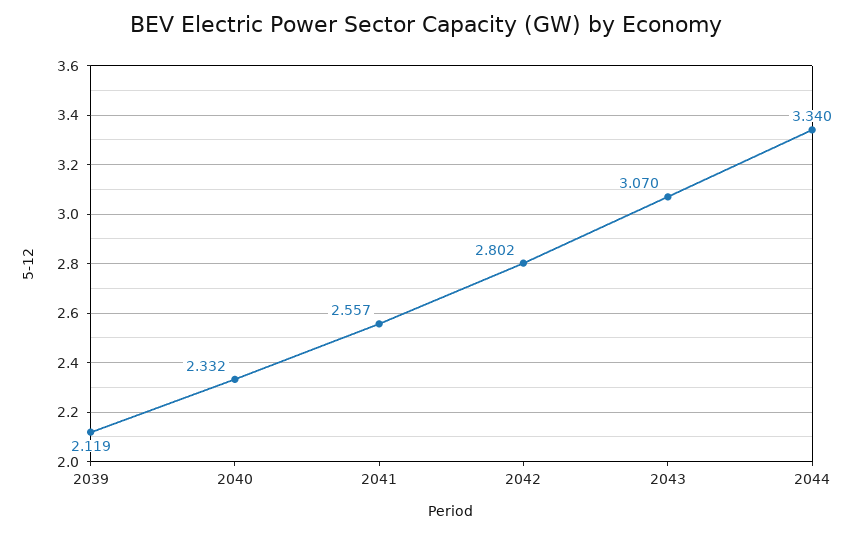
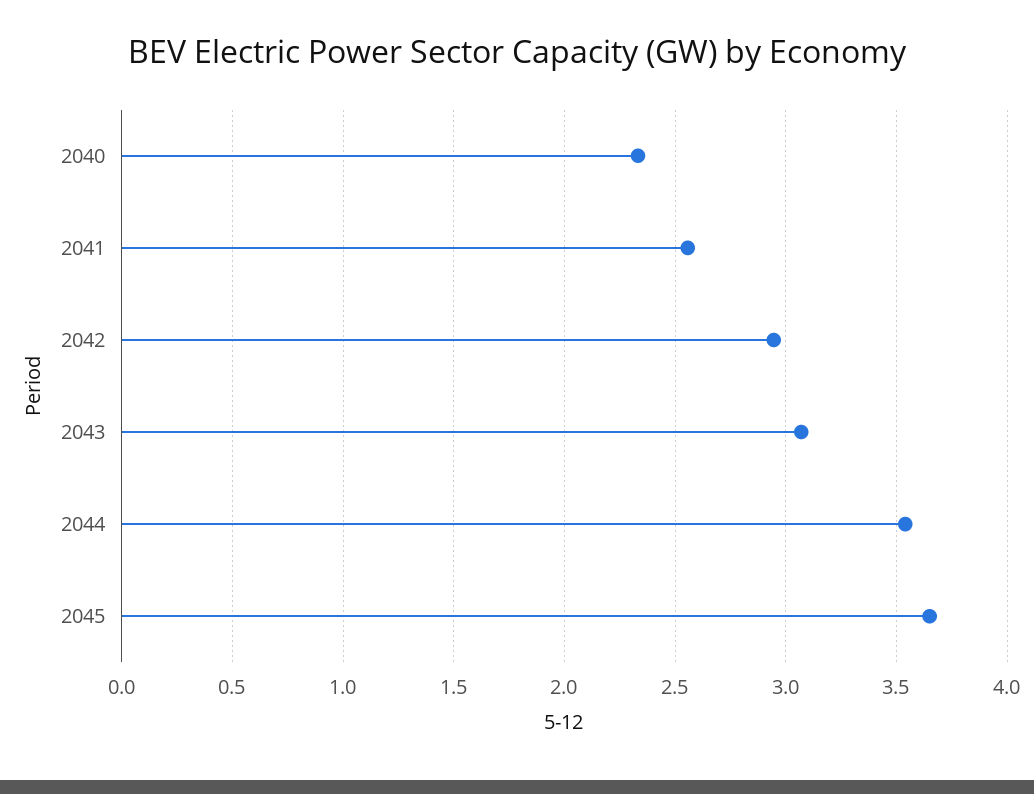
2039: 2.119 -> none
2042: 2.802 -> 2.95
2044: 3.34 -> 3.55
2045: none -> 3.65

